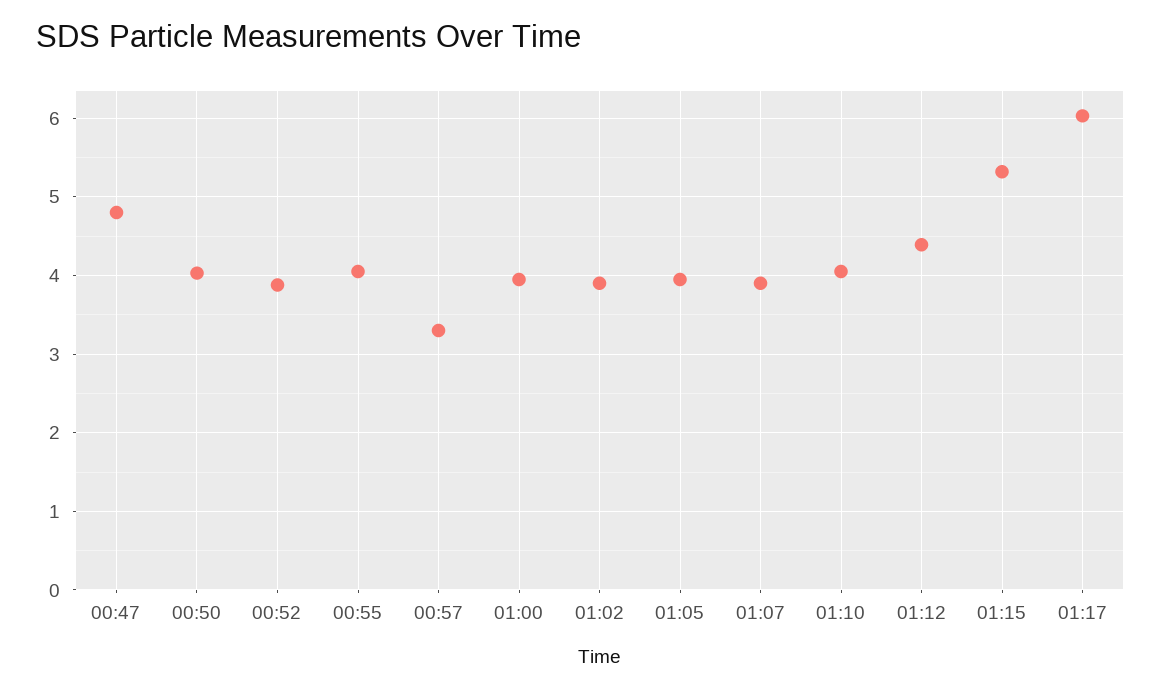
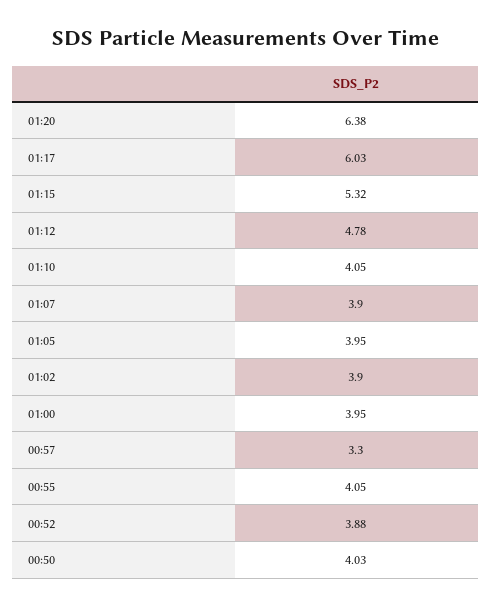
00:47: 4.8 -> none
01:12: 4.4 -> 4.78
01:20: none -> 6.38

